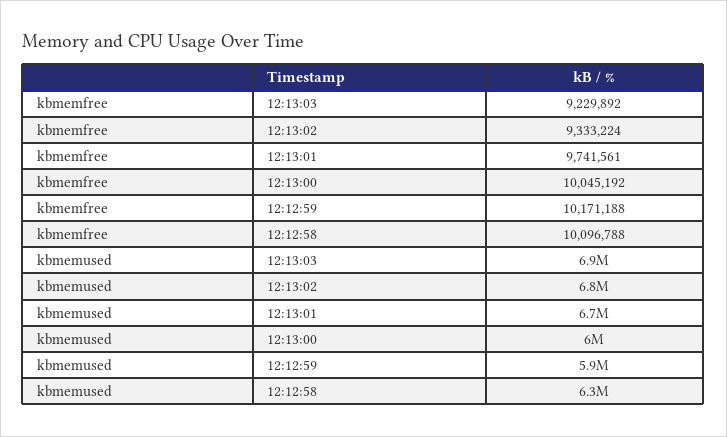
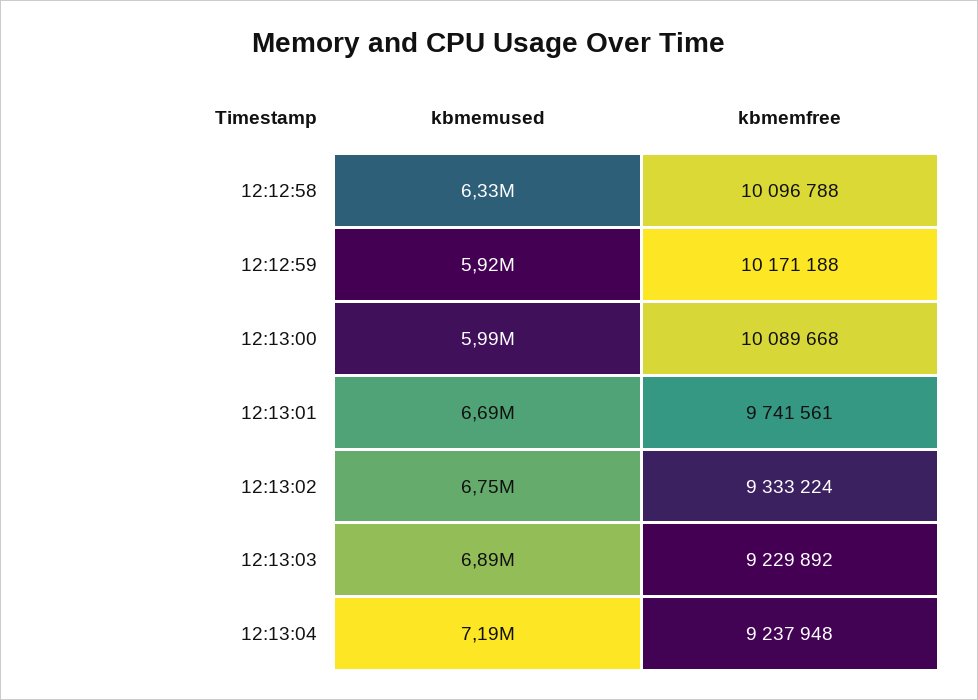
kbmemfree, 12:13:00: 10045192 -> 10089668
kbmemused, 12:13:04: none -> 7190000
kbmemfree, 12:13:04: none -> 9237948

